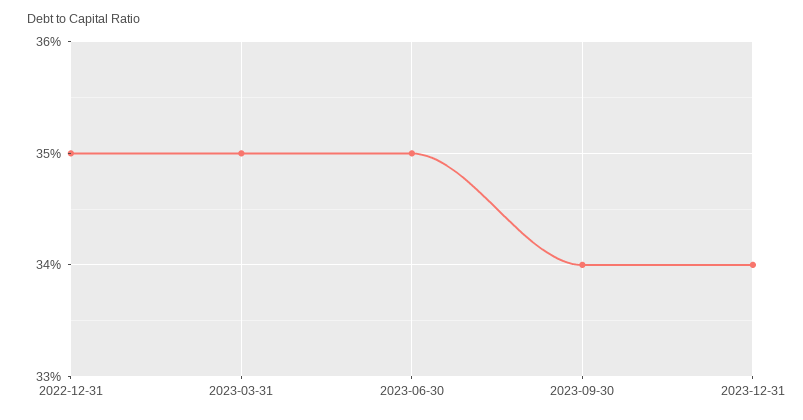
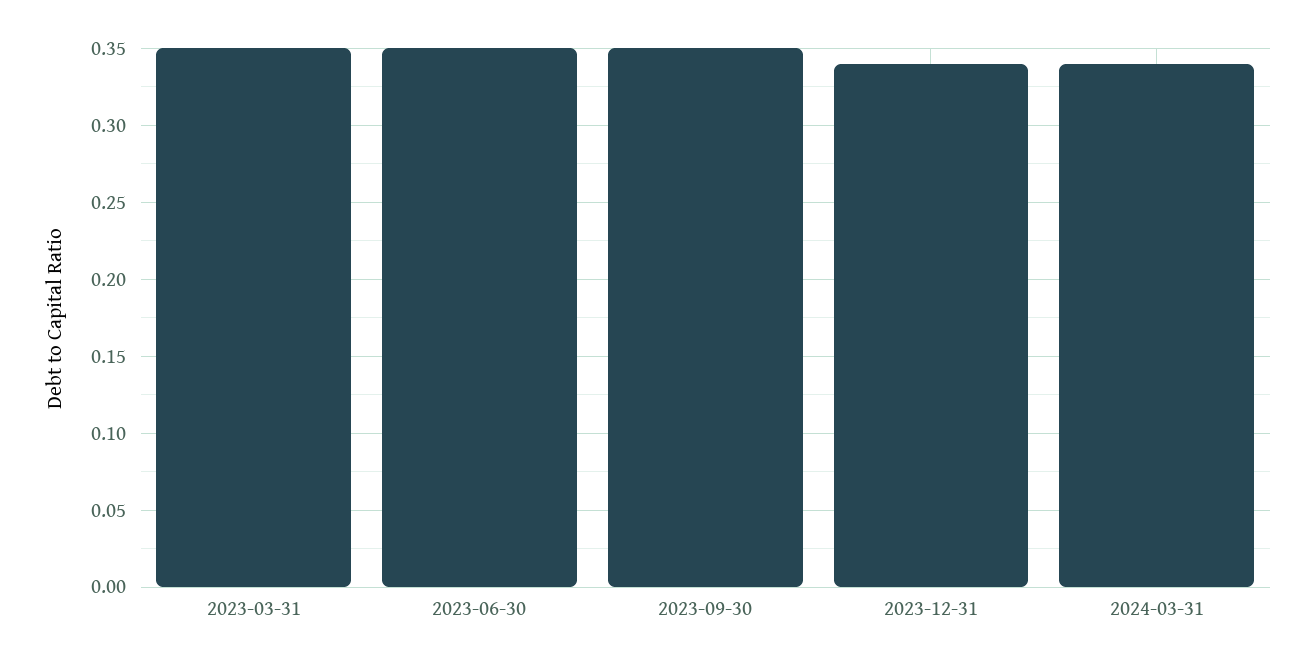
2022-12-31: 0.35 -> none
2023-09-30: 0.34 -> 0.35
2024-03-31: none -> 0.34

